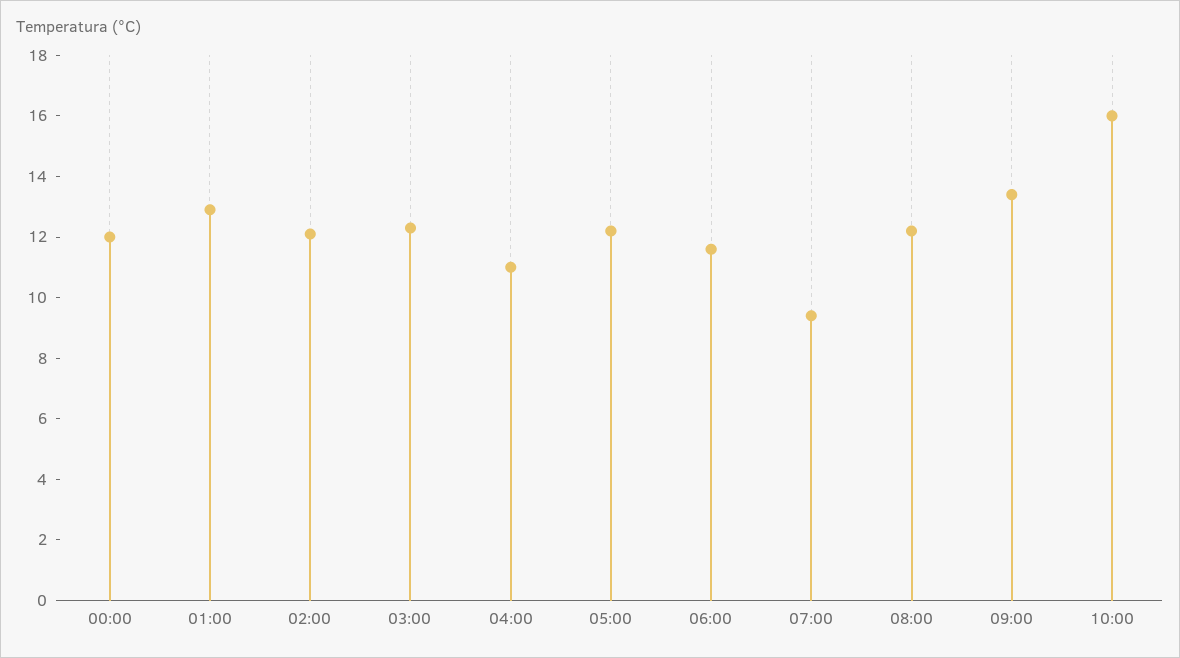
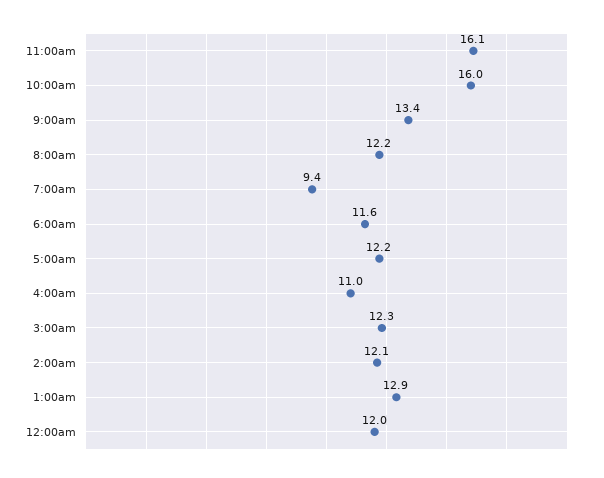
11:00am: none -> 16.1

